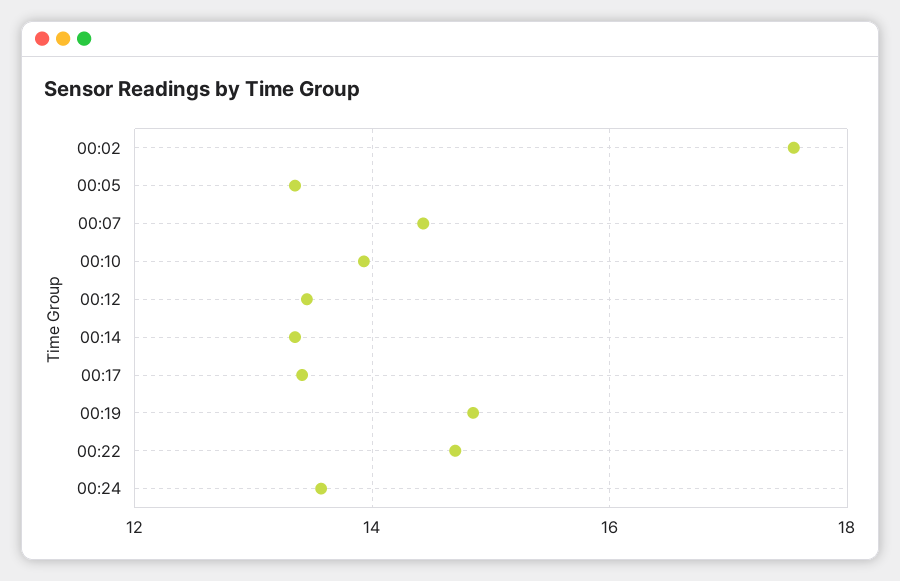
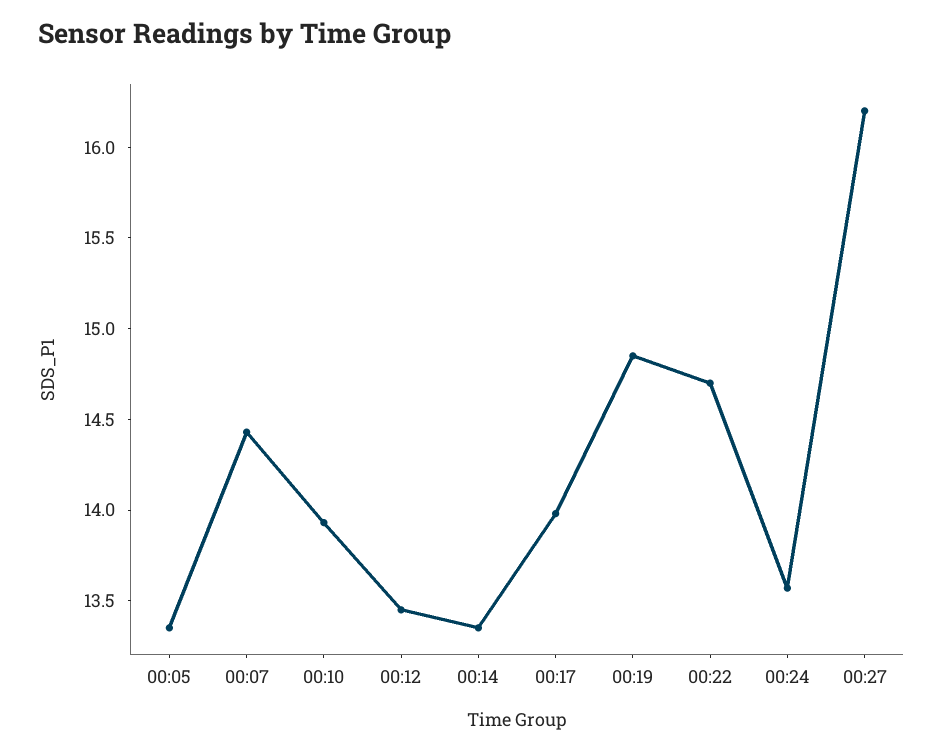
00:02: 17.6 -> none
00:17: 13.4 -> 14
00:27: none -> 16.2

